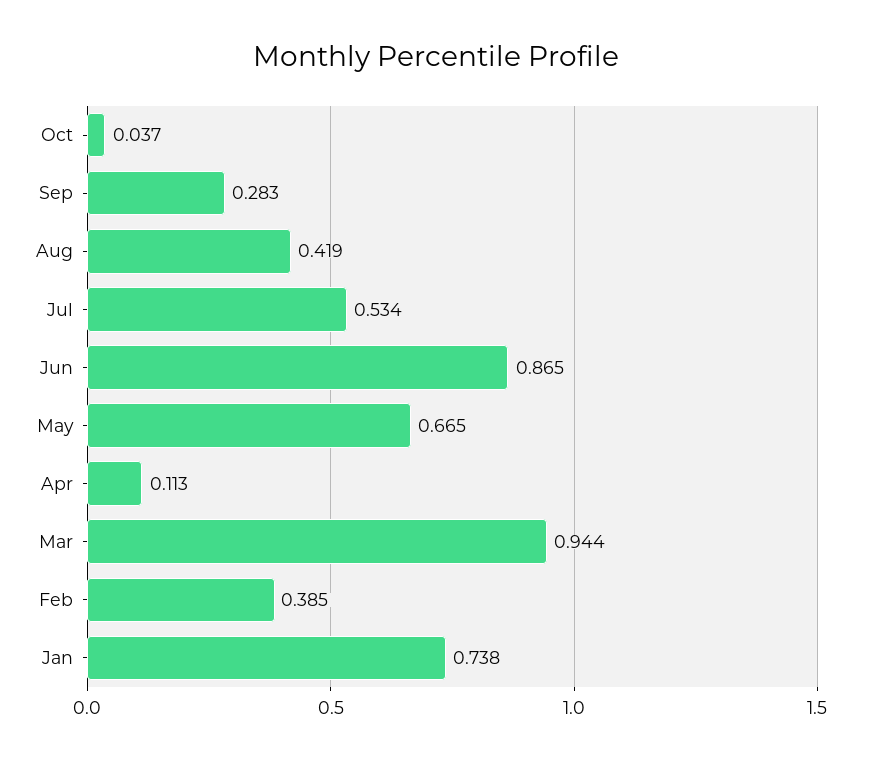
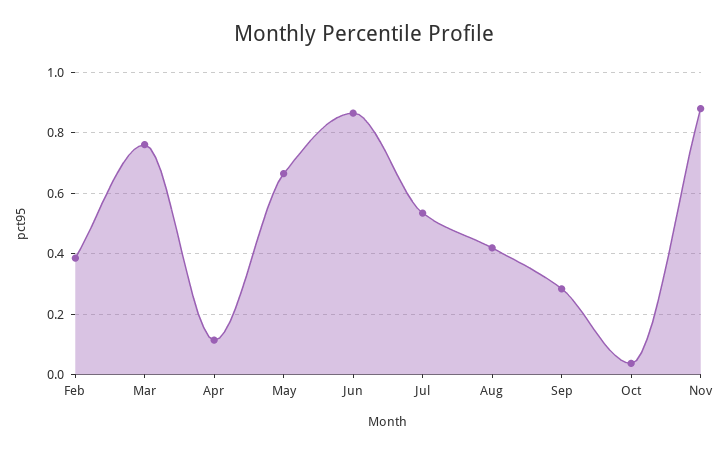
Mar: 0.944 -> 0.76
Jan: 0.738 -> none
Nov: none -> 0.88

